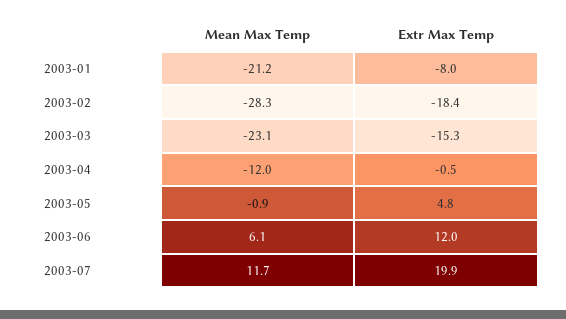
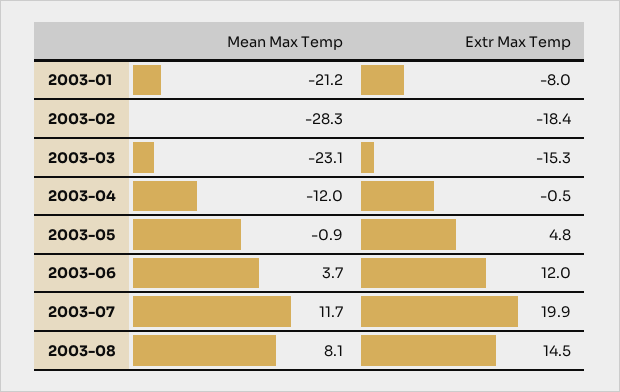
Mean Max Temp, 2003-06: 6.1 -> 3.7
Mean Max Temp, 2003-08: none -> 8.1
Extr Max Temp, 2003-08: none -> 14.5

